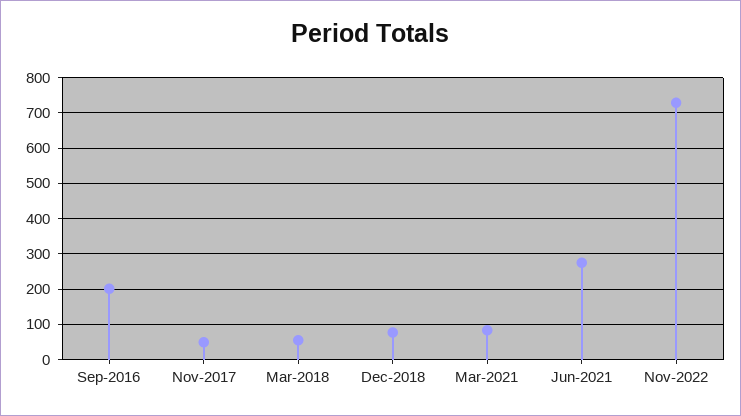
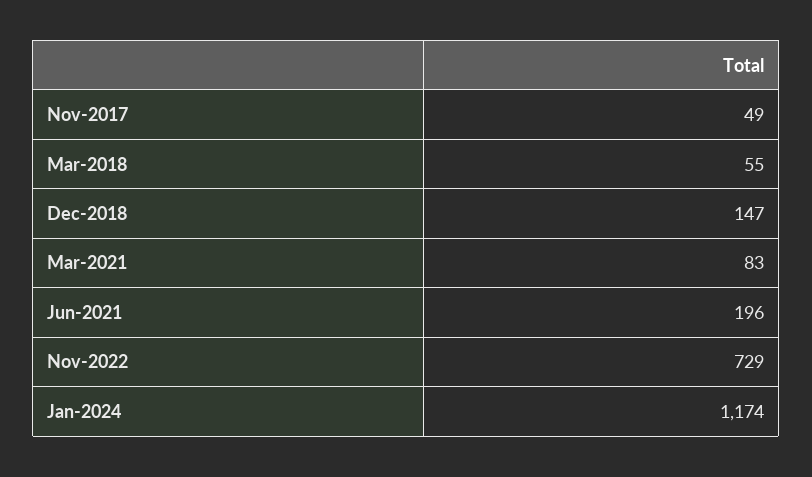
Sep-2016: 200 -> none
Dec-2018: 80 -> 147
Jun-2021: 280 -> 196
Jan-2024: none -> 1174

